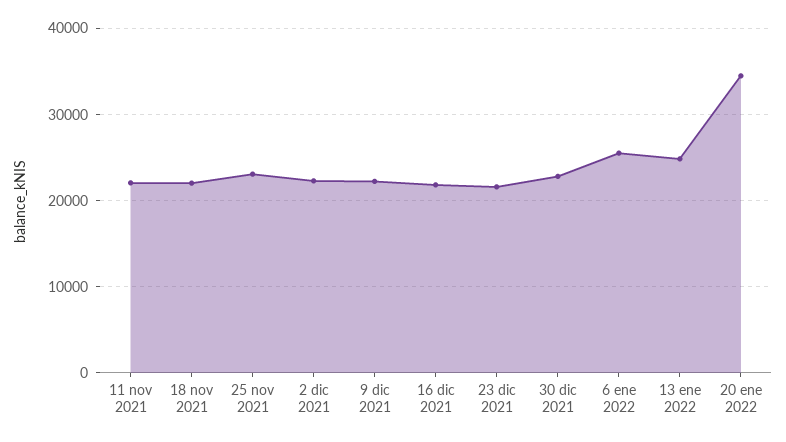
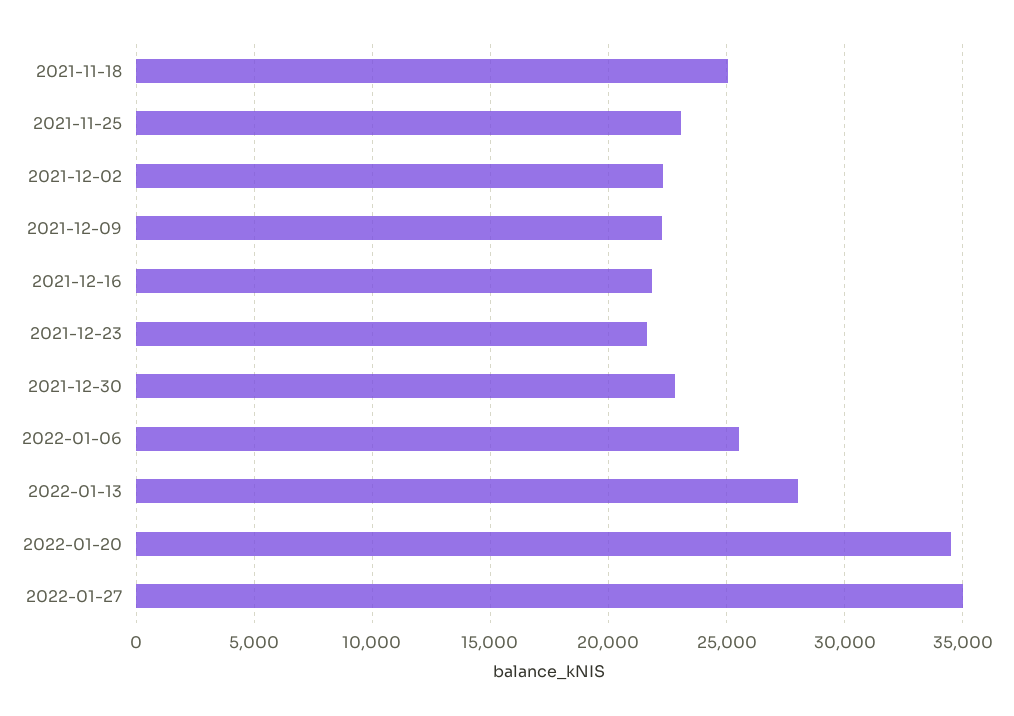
11 nov 2021: 22000 -> none
18 nov 2021: 22000 -> 25000
13 ene 2022: 25000 -> 28000
2022-01-27: none -> 35000

